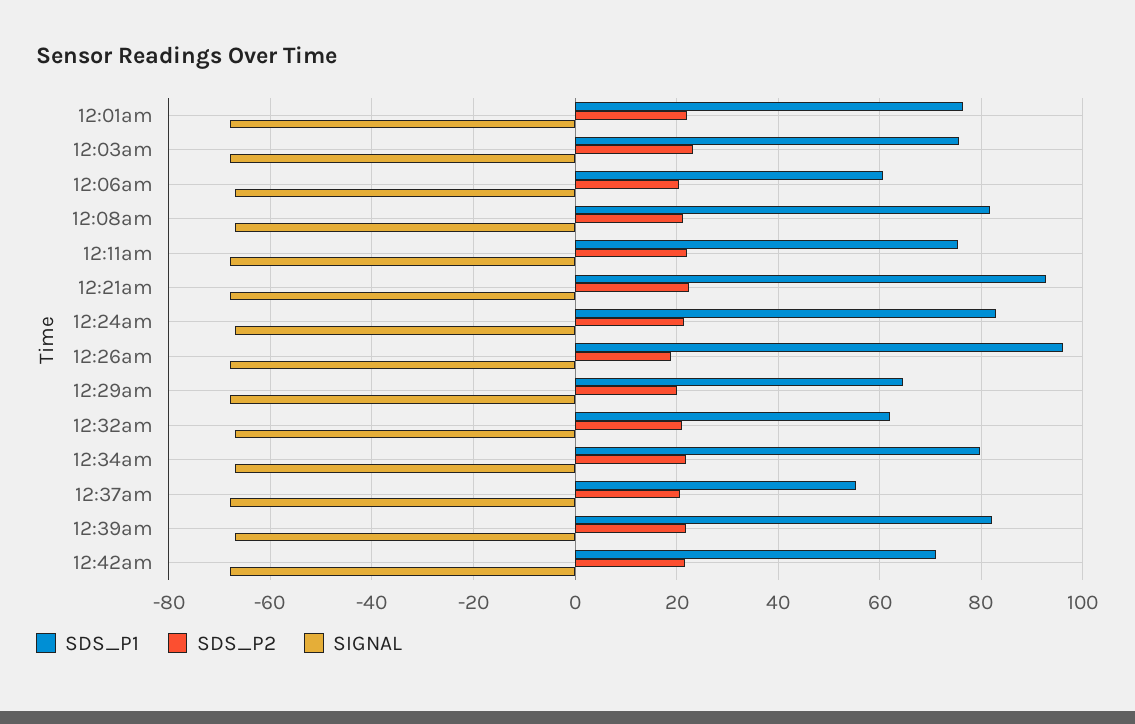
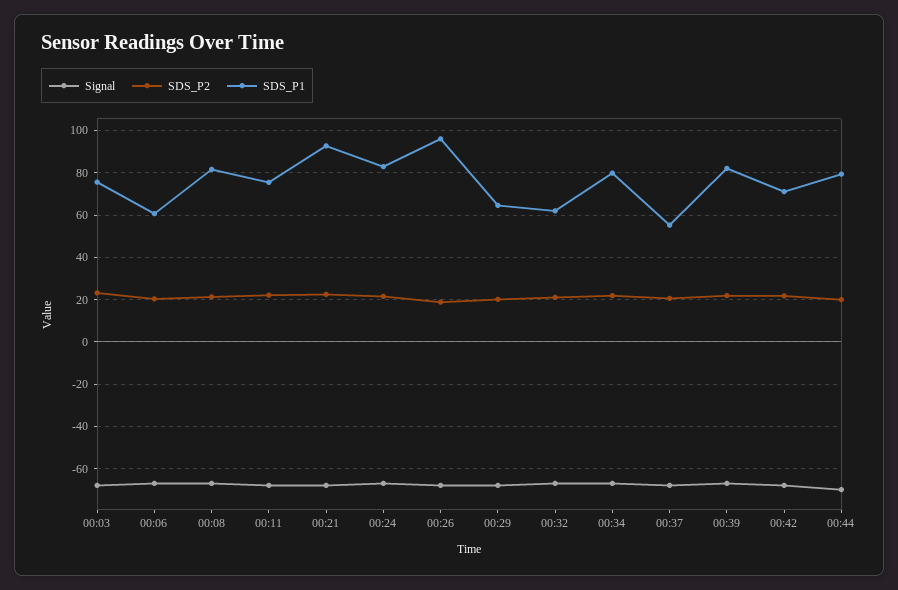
SDS_P1, 12:01am: 76 -> none
SDS_P2, 12:01am: 22 -> none
SIGNAL, 12:01am: -68 -> none
SIGNAL, 00:44: none -> -70
SDS_P2, 00:44: none -> 20
SDS_P1, 00:44: none -> 80

